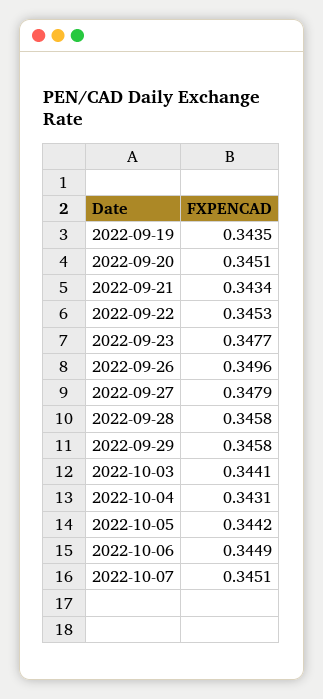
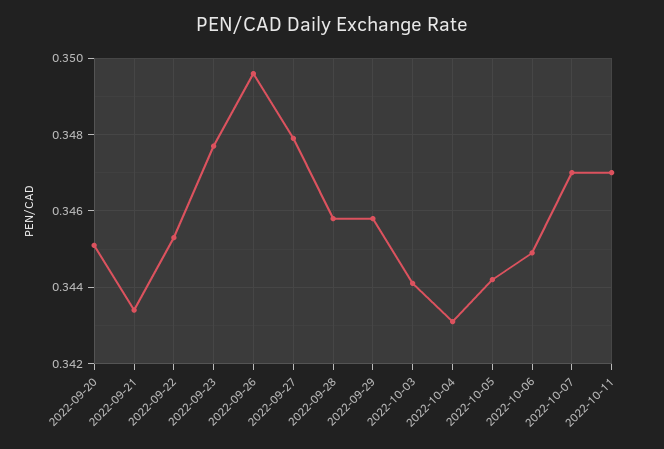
2022-09-19: 0.3435 -> none
2022-10-07: 0.3451 -> 0.347
2022-10-11: none -> 0.347

